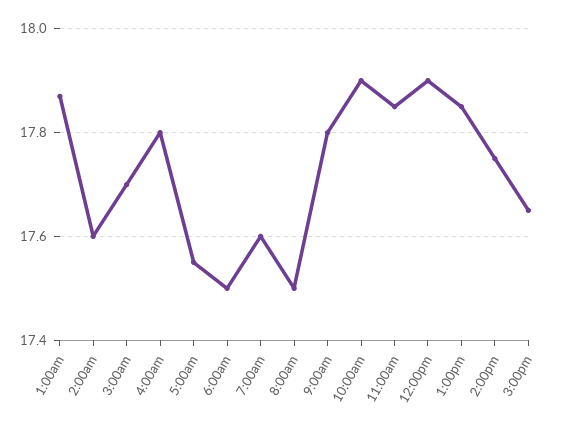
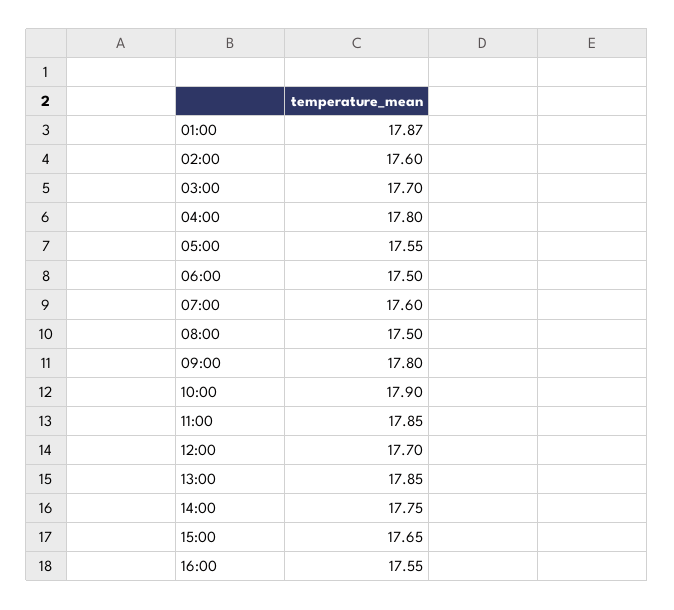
12:00pm: 17.9 -> 17.7
16:00: none -> 17.55

